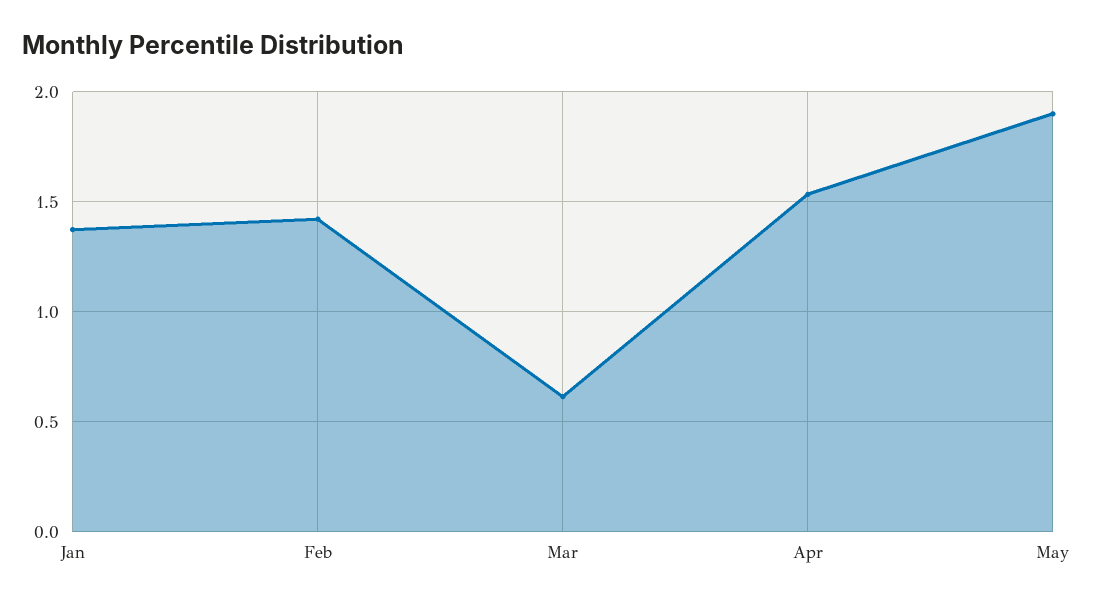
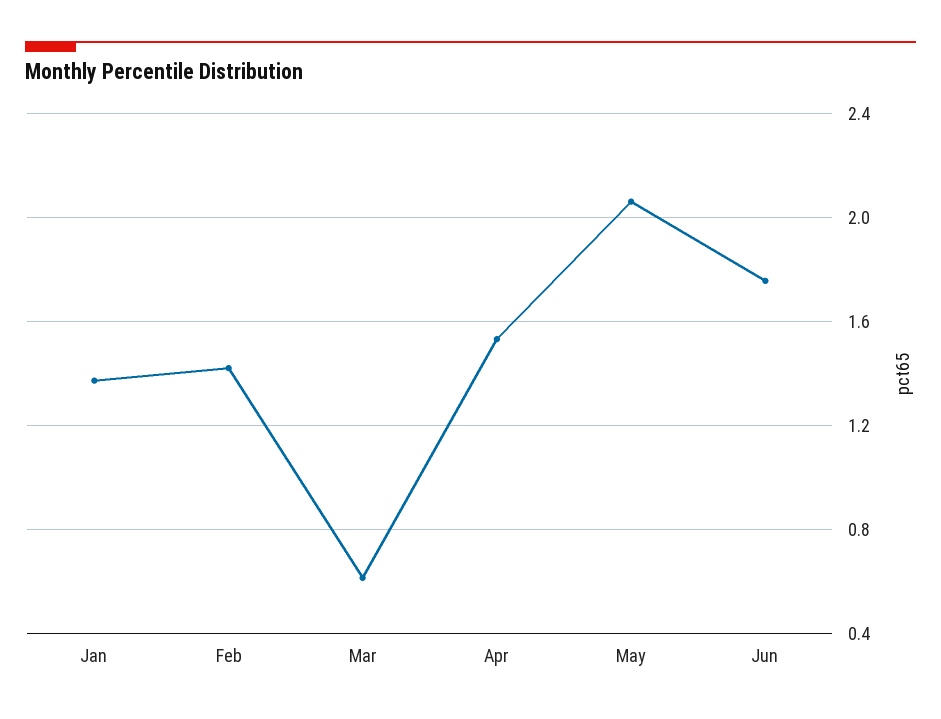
May: 1.9 -> 2.05
Jun: none -> 1.75

